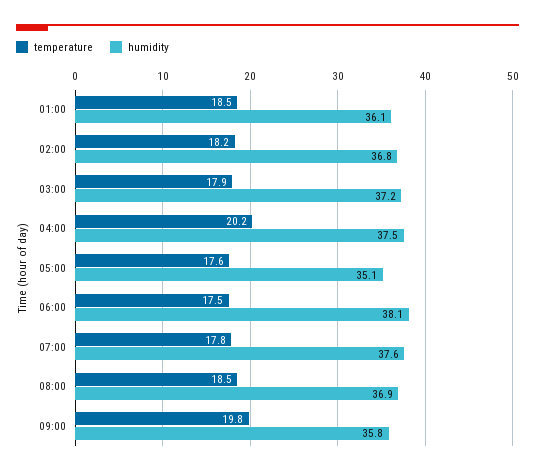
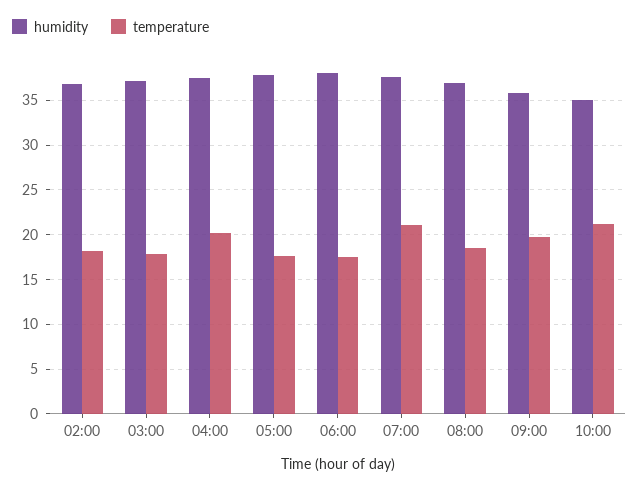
temperature, 01:00: 18.5 -> none
humidity, 01:00: 36.1 -> none
humidity, 05:00: 35.1 -> 38
temperature, 07:00: 17.8 -> 21
humidity, 10:00: none -> 35
temperature, 10:00: none -> 21

